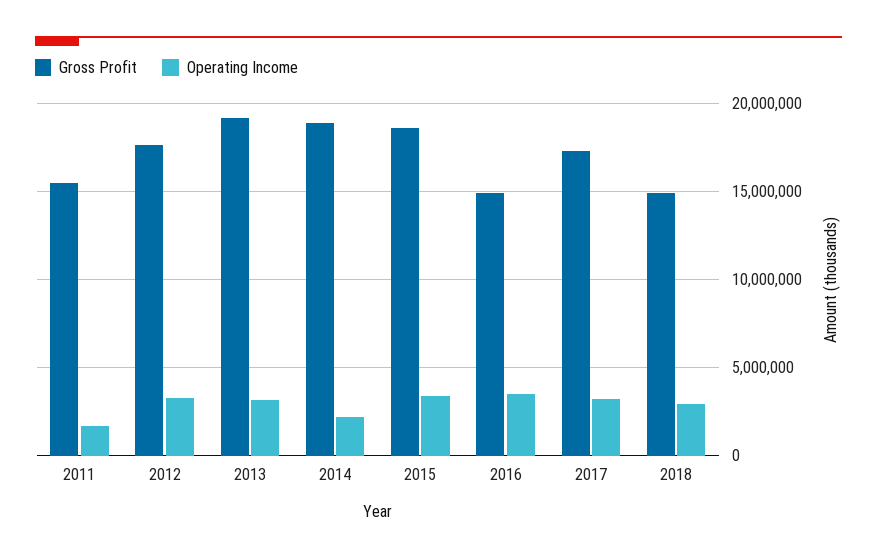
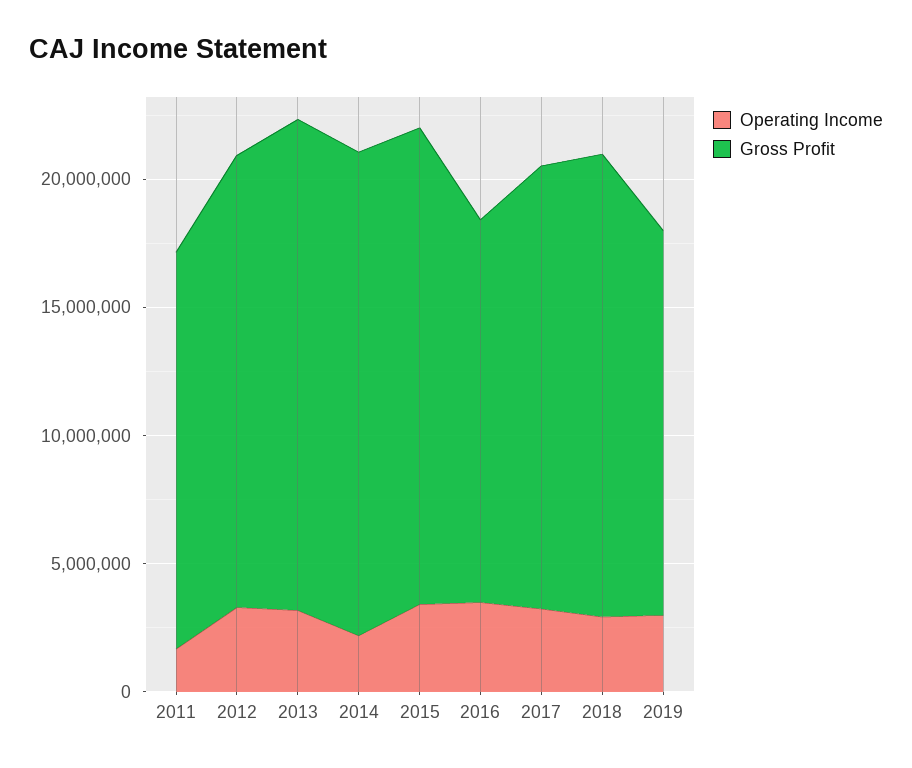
Gross Profit, 2018: 15000000 -> 18000000
Operating Income, 2019: none -> 3000000
Gross Profit, 2019: none -> 15000000

